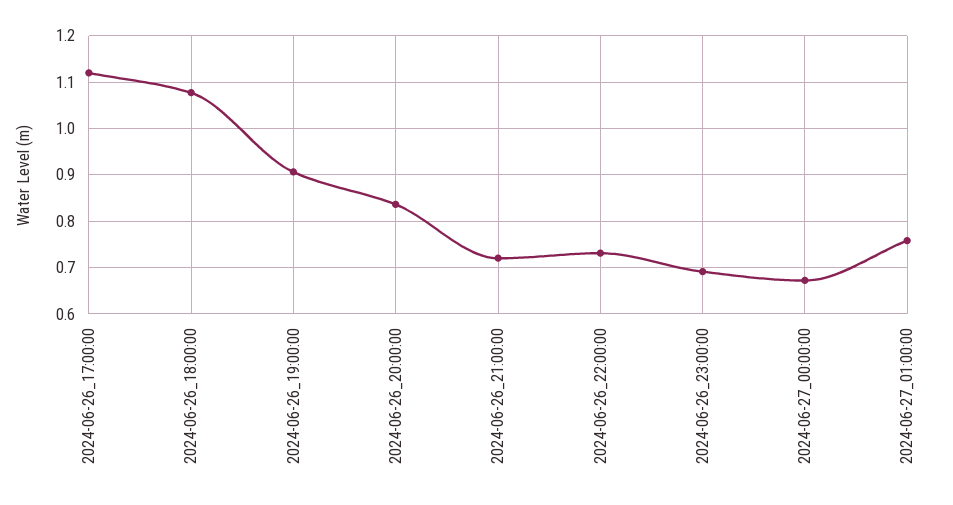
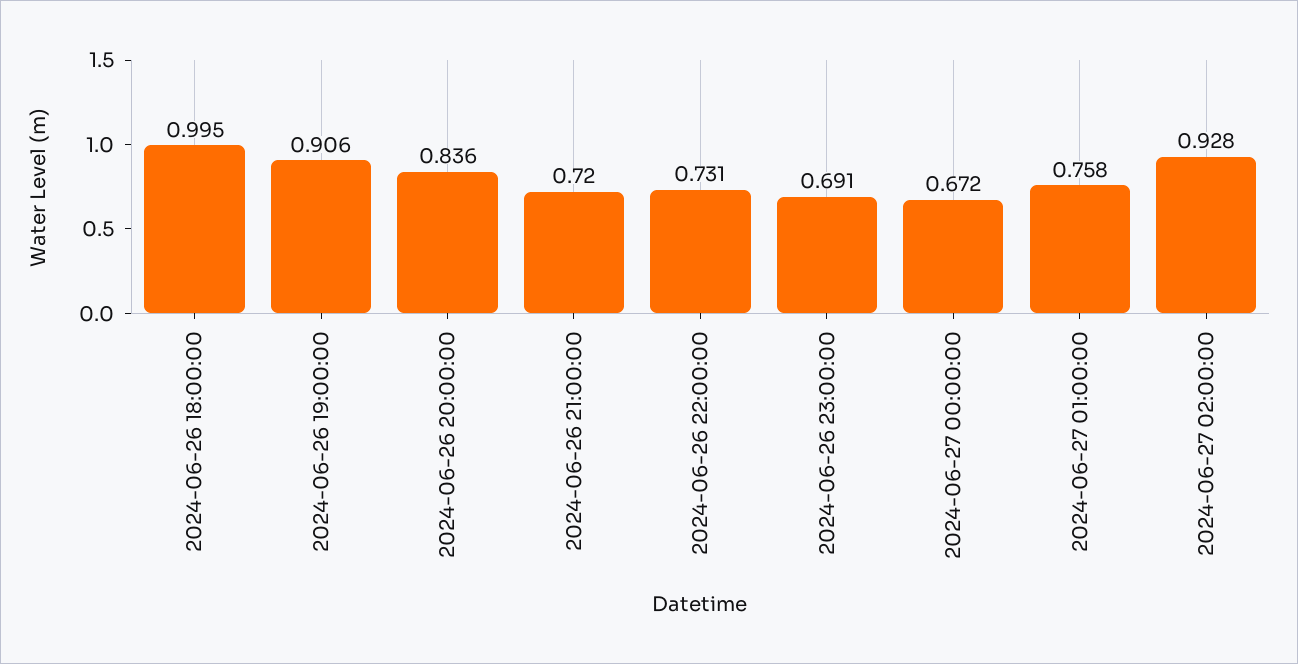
2024-06-26_17:00:00: 1.12 -> none
2024-06-26_18:00:00: 1.08 -> 0.995
2024-06-27 02:00:00: none -> 0.928

